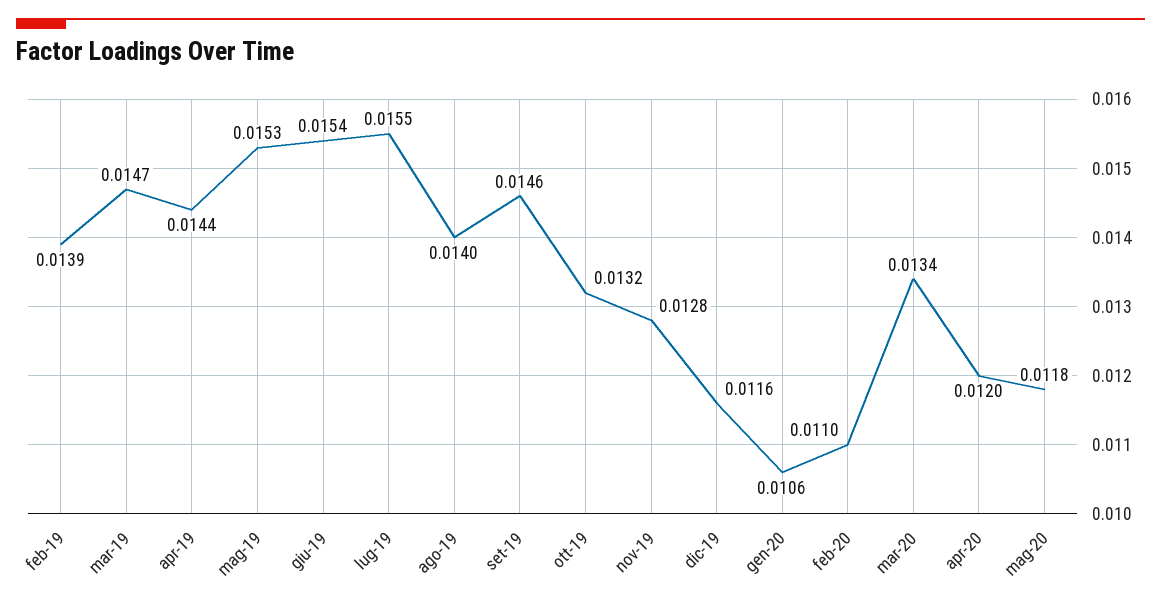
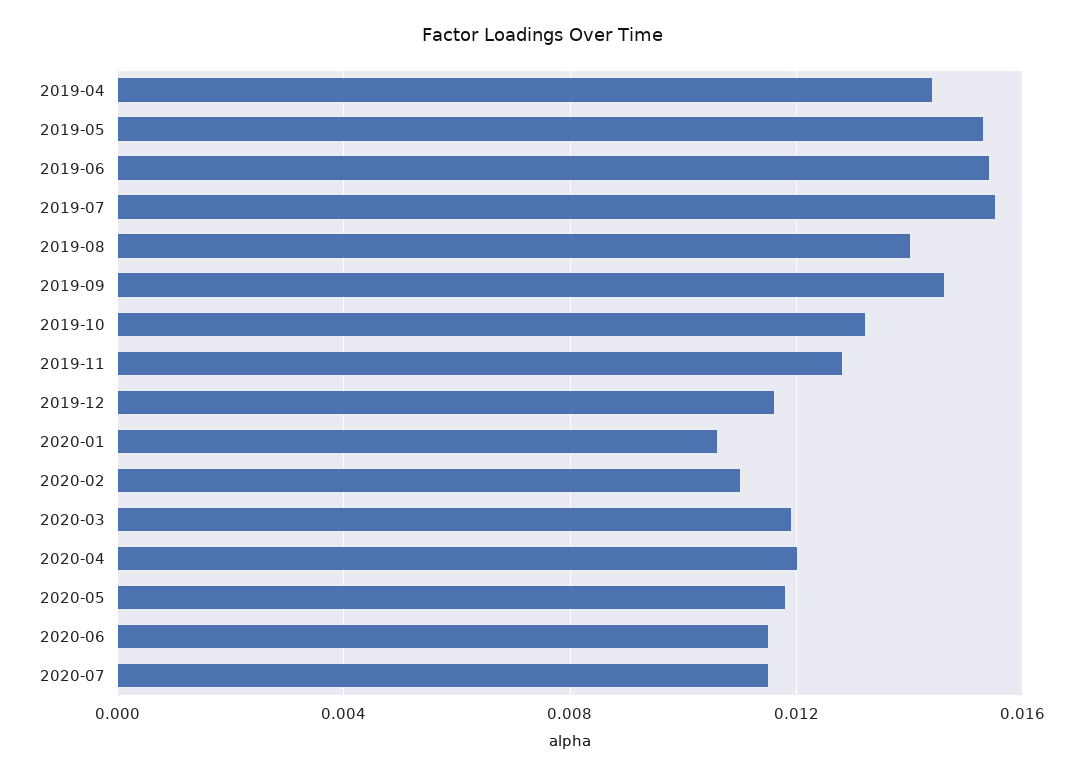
feb-19: 0.0139 -> none
mar-19: 0.0147 -> none
mar-20: 0.0134 -> 0.012
2020-06: none -> 0.0115
2020-07: none -> 0.0115

